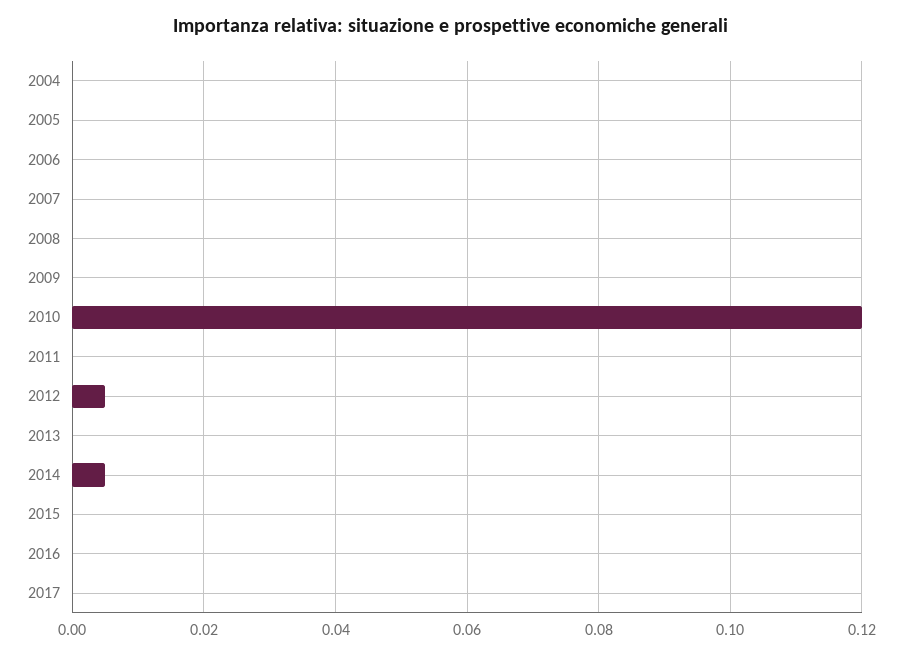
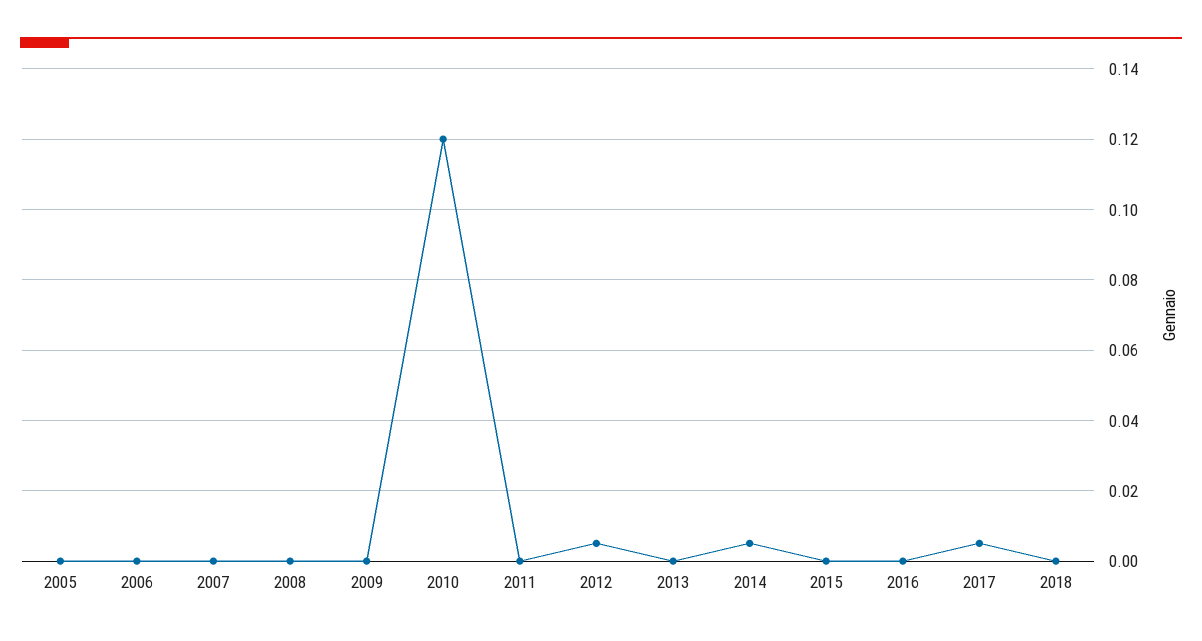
2004: 0 -> none
2017: 0 -> 0.005
2018: none -> 0

